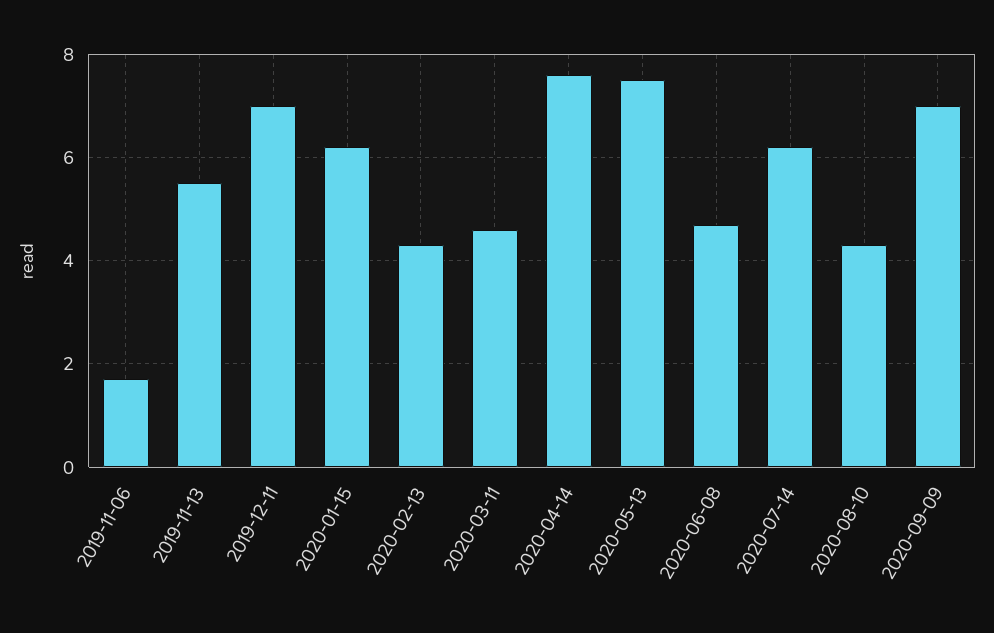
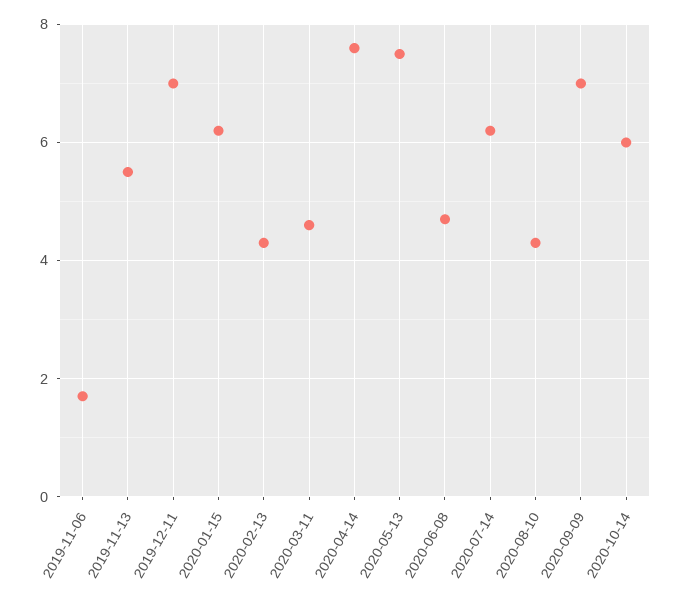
2020-10-14: none -> 6

